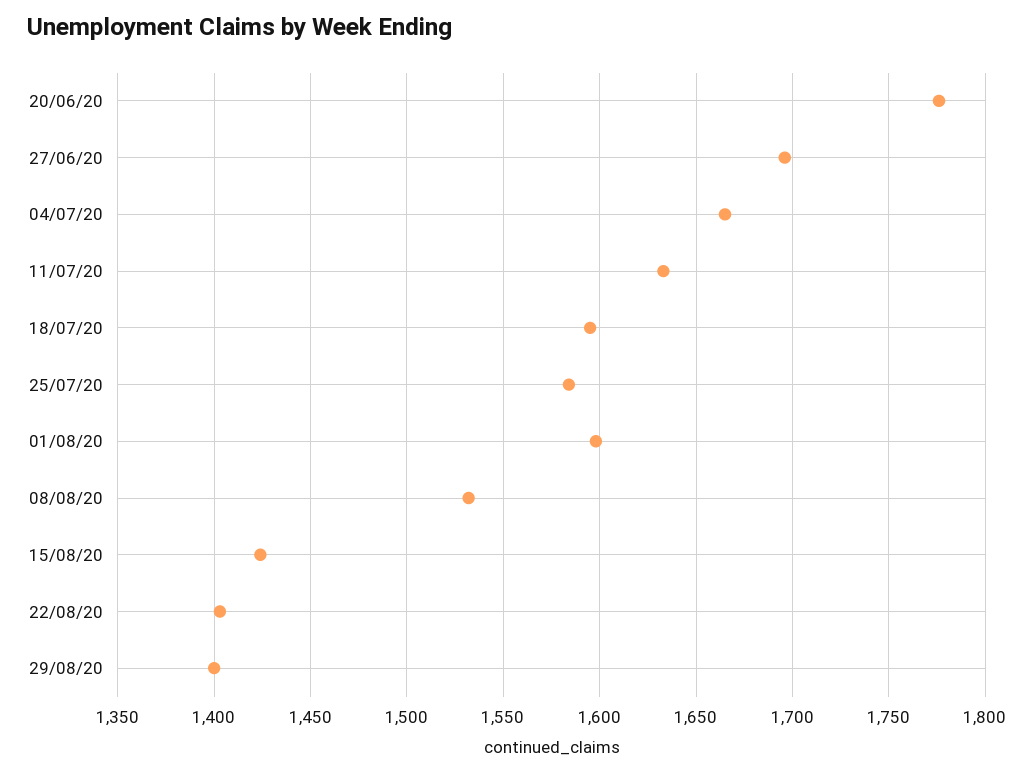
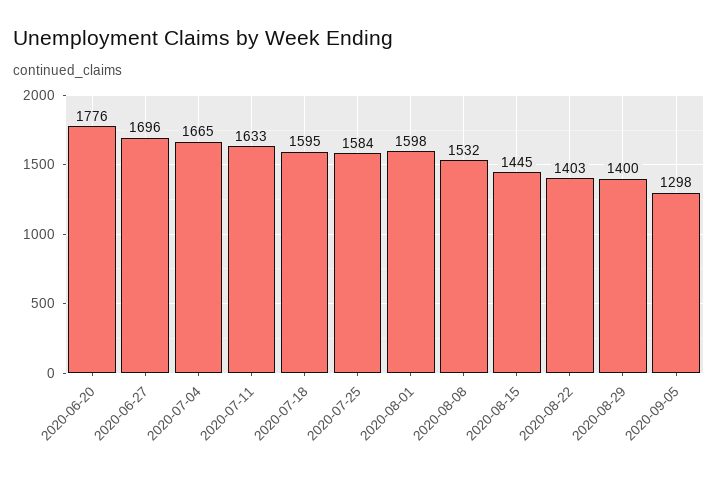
15/08/20: 1425 -> 1445
2020-09-05: none -> 1298

